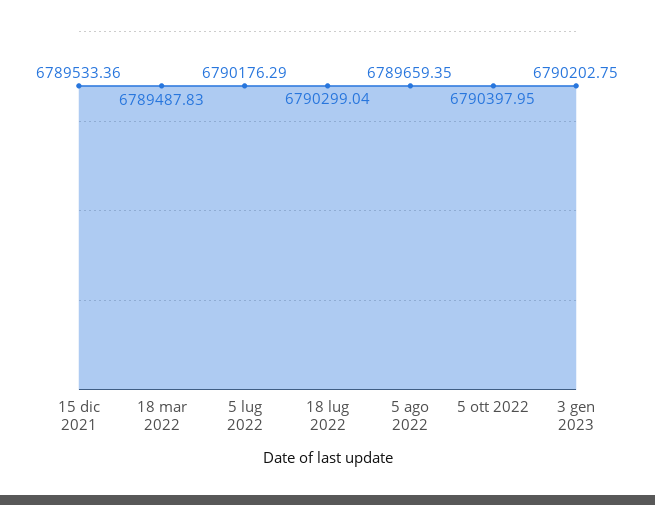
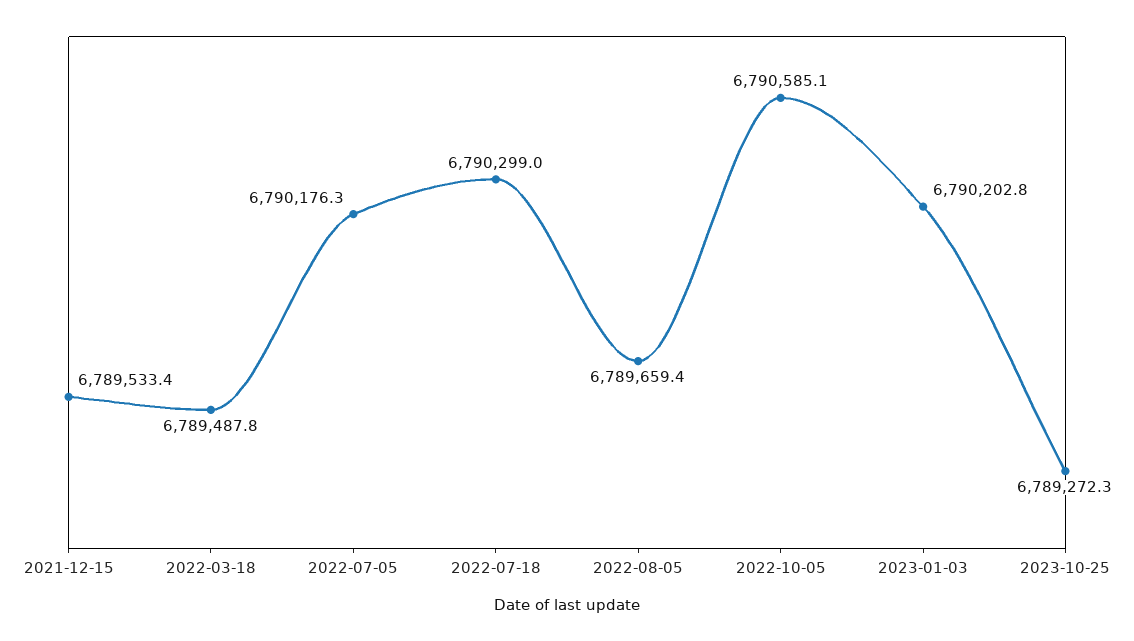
5 ott 2022: 6790397.95 -> 6790585.1
2023-10-25: none -> 6789272.3

